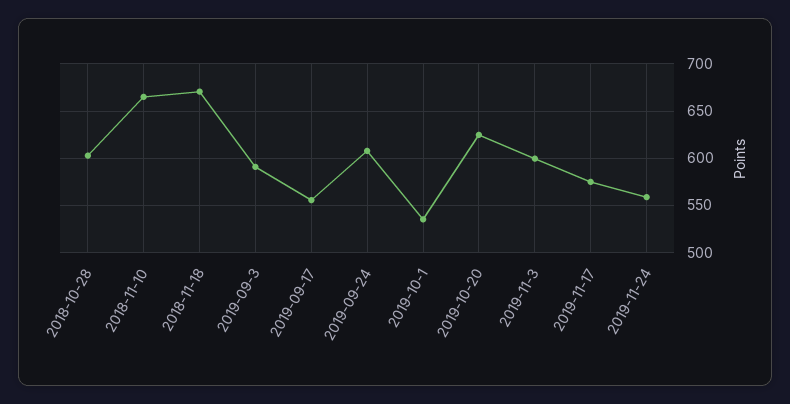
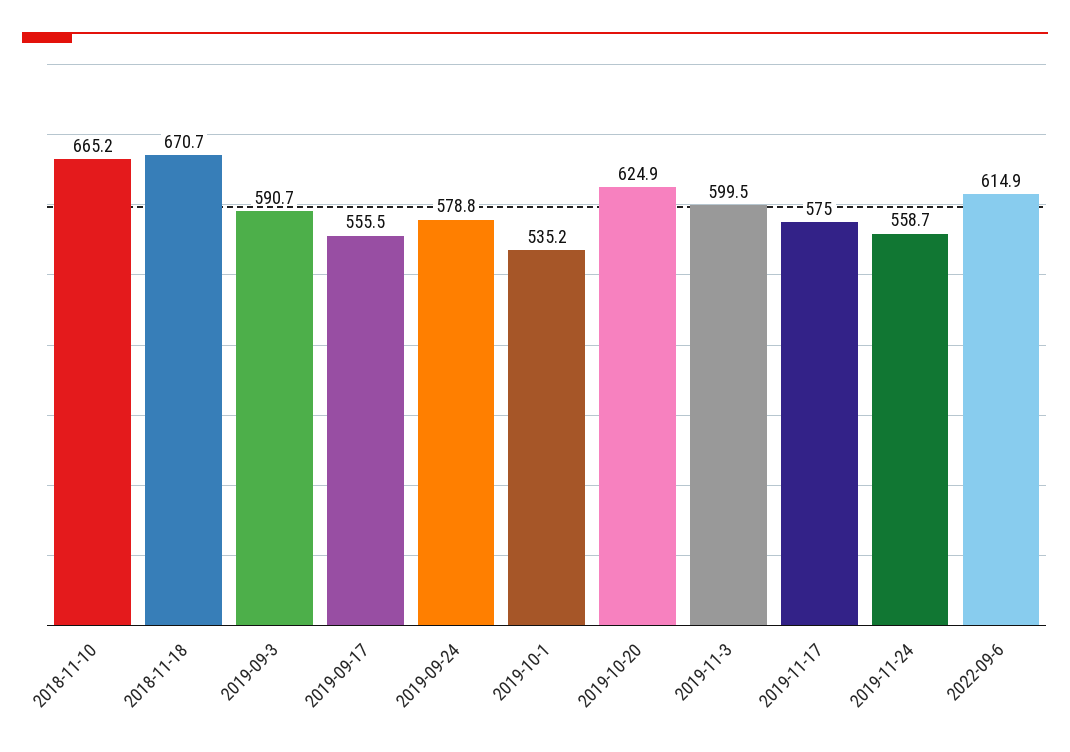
2018-10-28: 600 -> none
2019-09-24: 610 -> 578.8
2022-09-6: none -> 614.9

